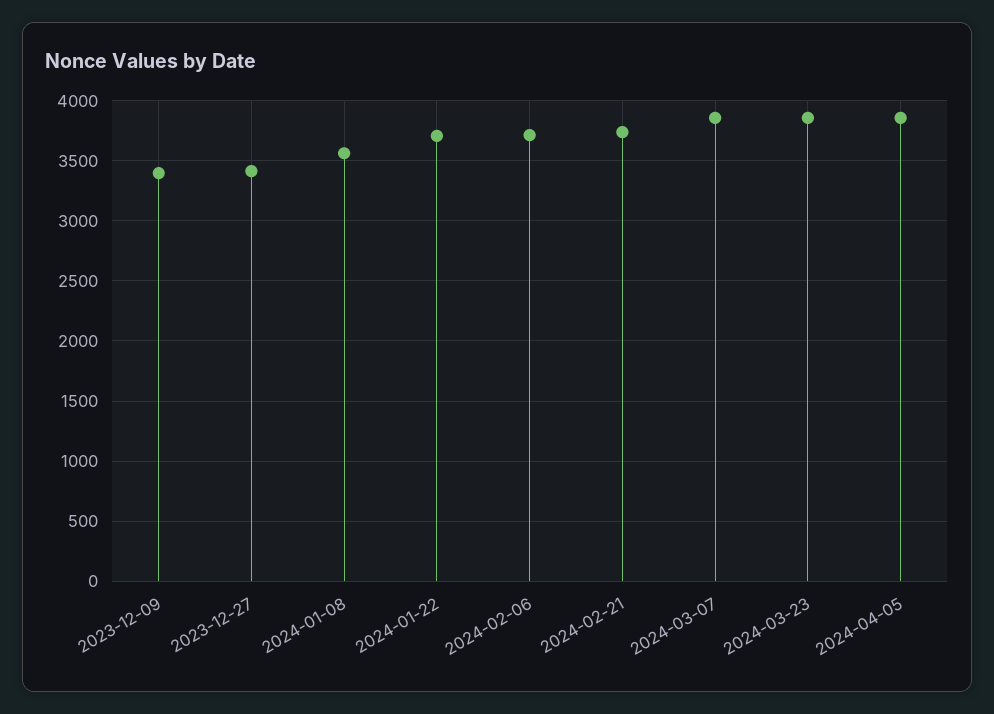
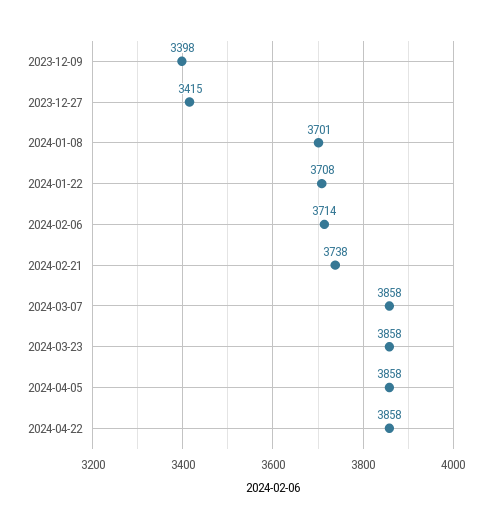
2024-01-08: 3550 -> 3701
2024-04-22: none -> 3858

